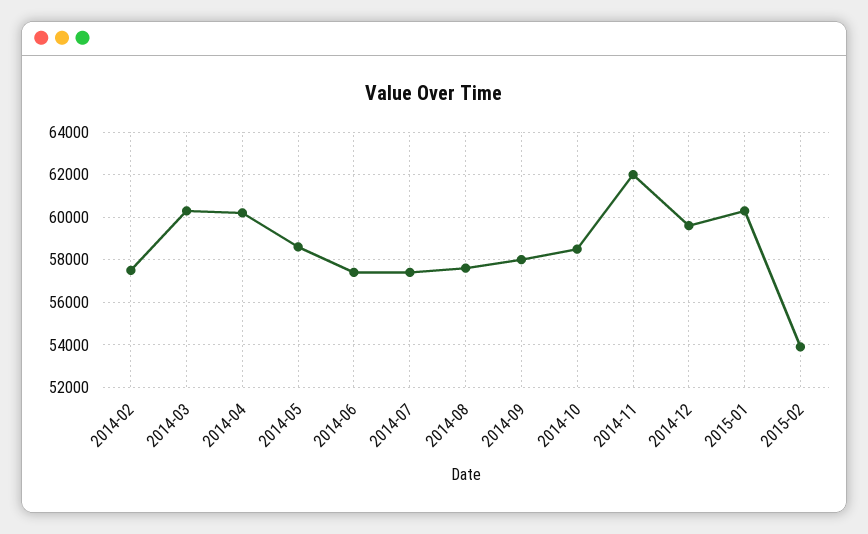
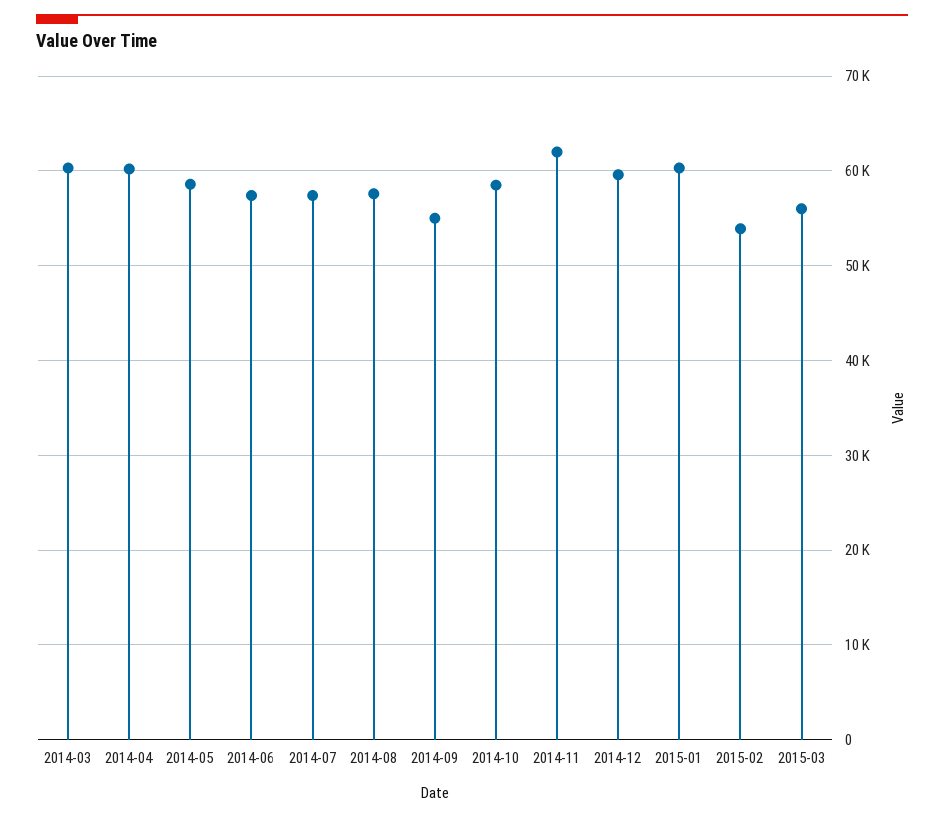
2014-02: 57500 -> none
2014-09: 58000 -> 55000
2015-03: none -> 56000

